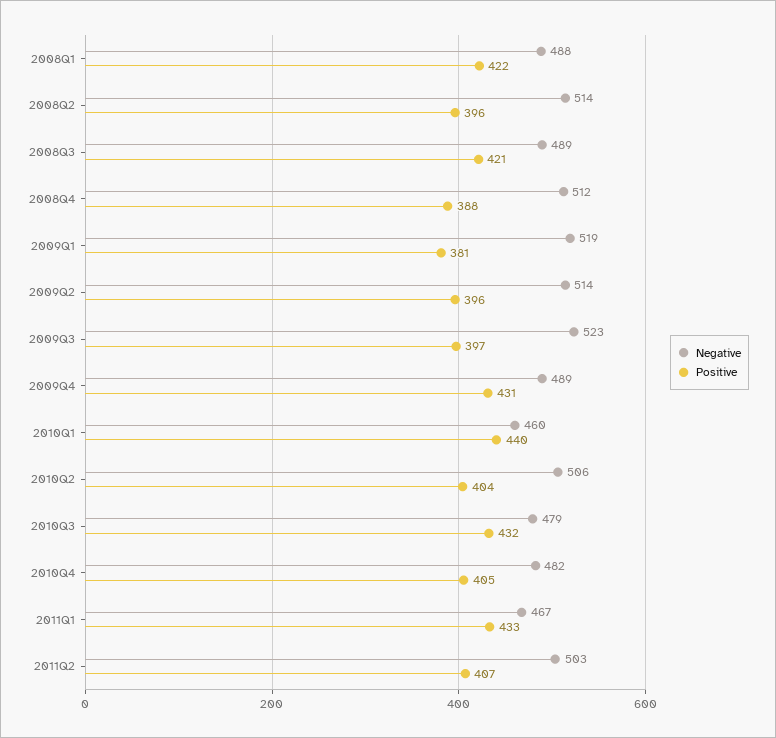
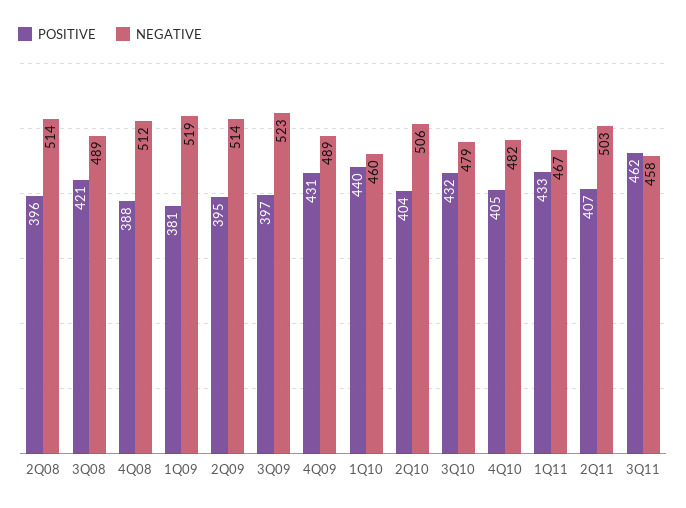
Negative, 2008Q1: 488 -> none
Positive, 2008Q1: 422 -> none
Positive, 2009Q2: 396 -> 395
Positive, 3Q11: none -> 462
Negative, 3Q11: none -> 458

